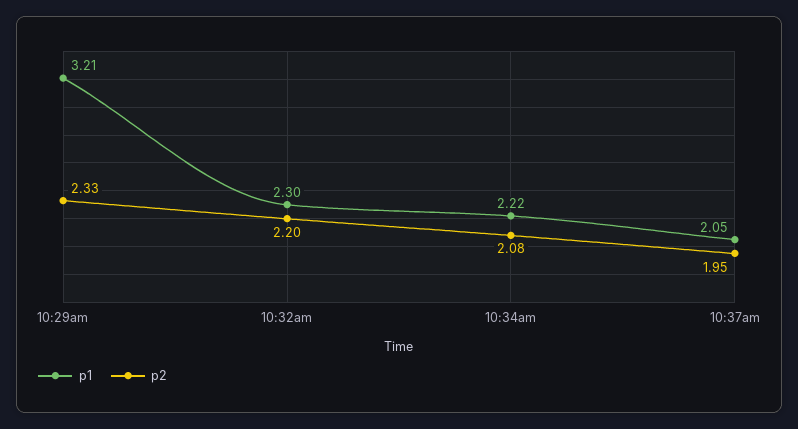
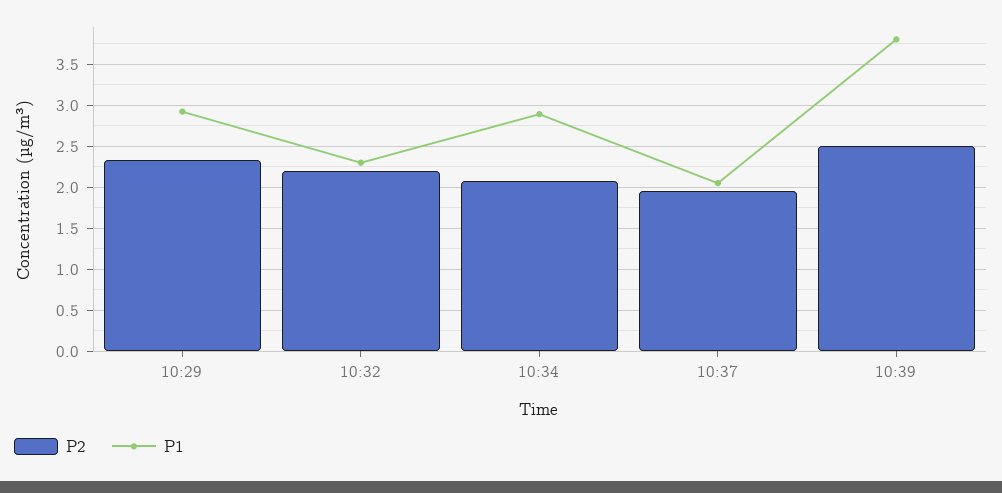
p1, 10:29am: 3.21 -> 2.9
p1, 10:34am: 2.22 -> 2.9
p2, 10:39: none -> 2.5
p1, 10:39: none -> 3.8

